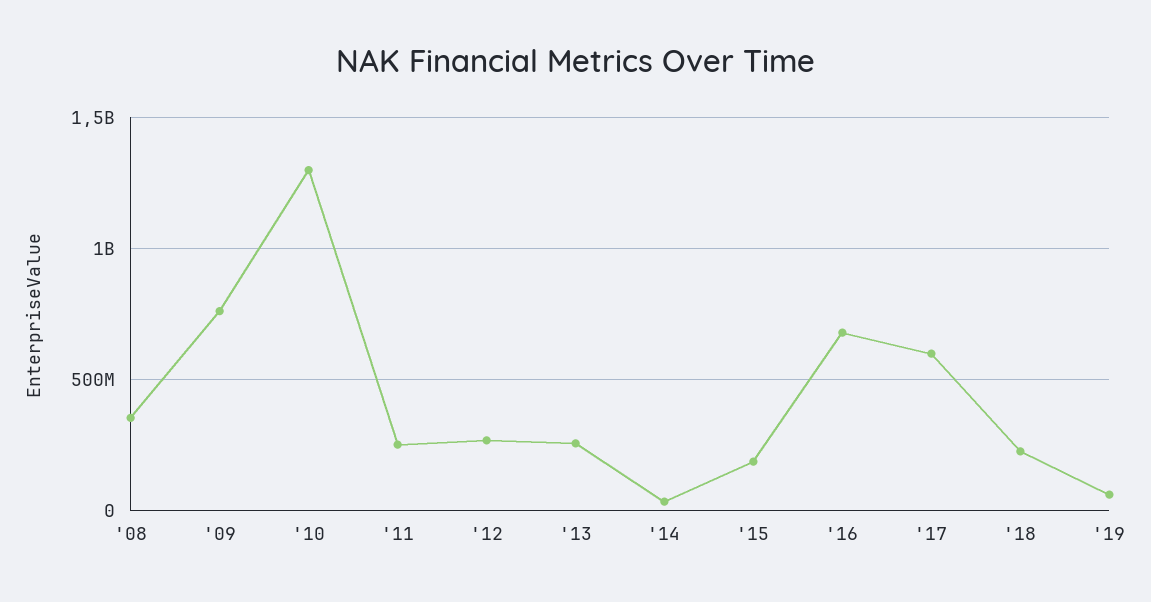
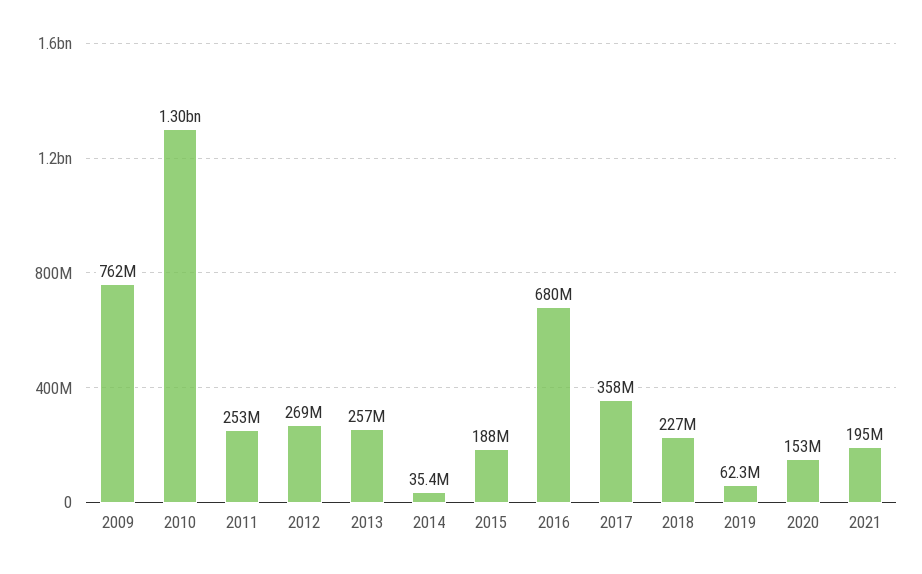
'08: 350000000 -> none
'17: 600000000 -> 358000000
2020: none -> 153000000
2021: none -> 195000000

